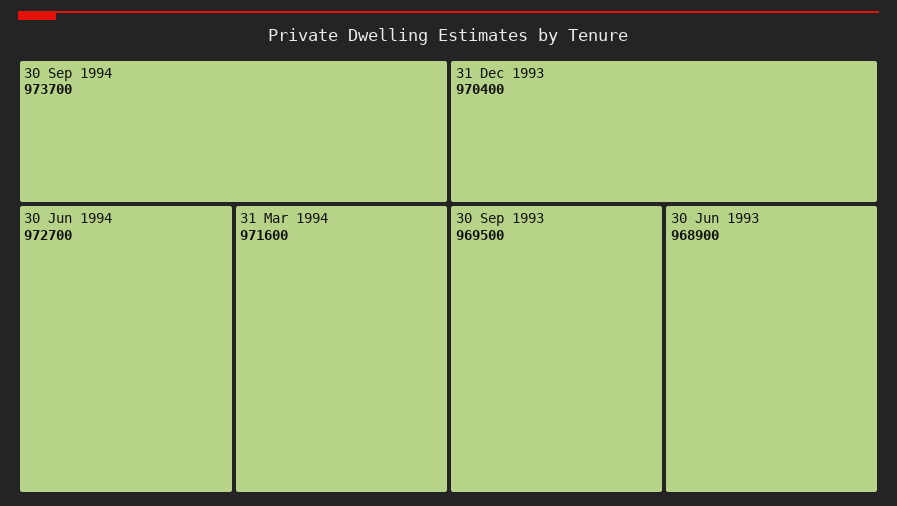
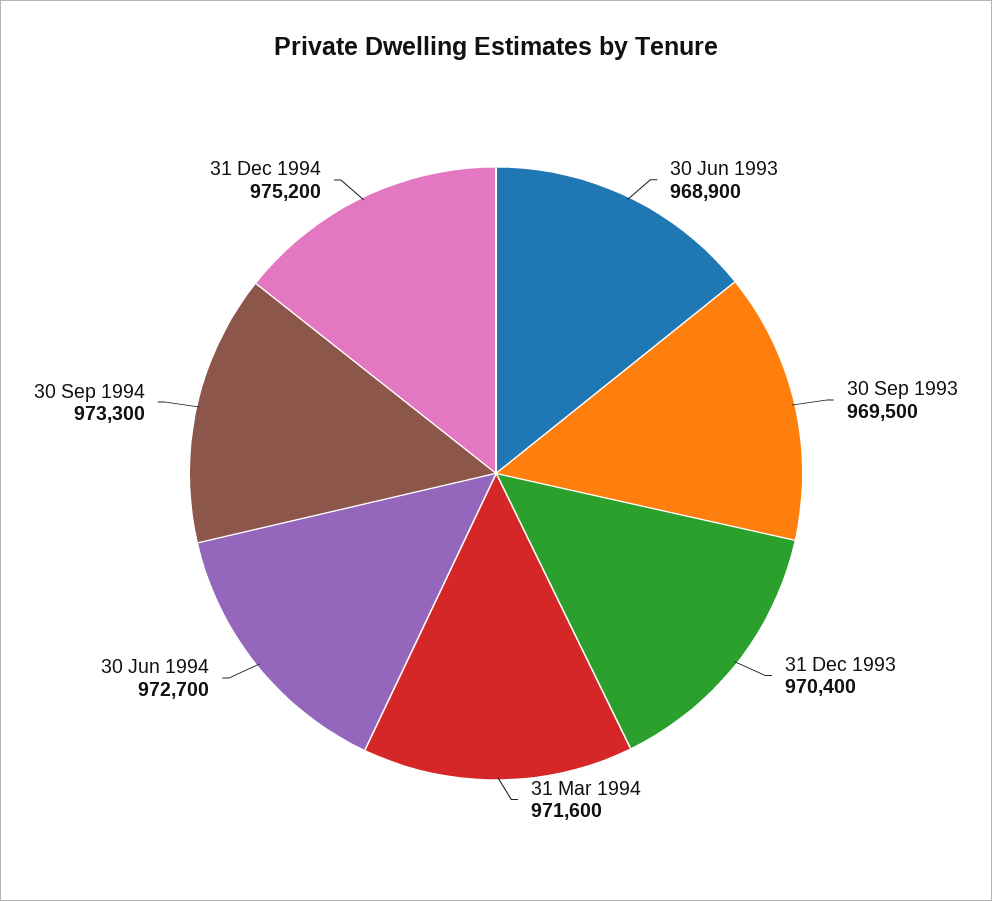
30 Sep 1994: 973700 -> 973300
31 Dec 1994: none -> 975200

